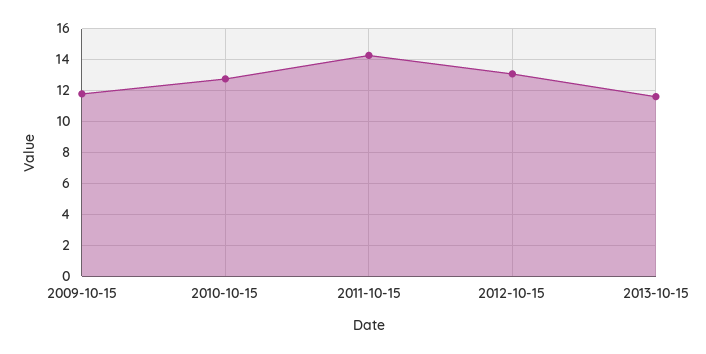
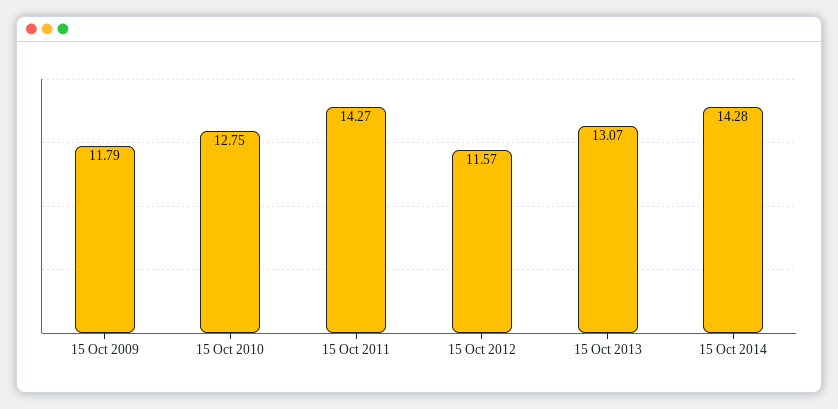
2012-10-15: 13 -> 11.57
2013-10-15: 11.5 -> 13.07
15 Oct 2014: none -> 14.28

